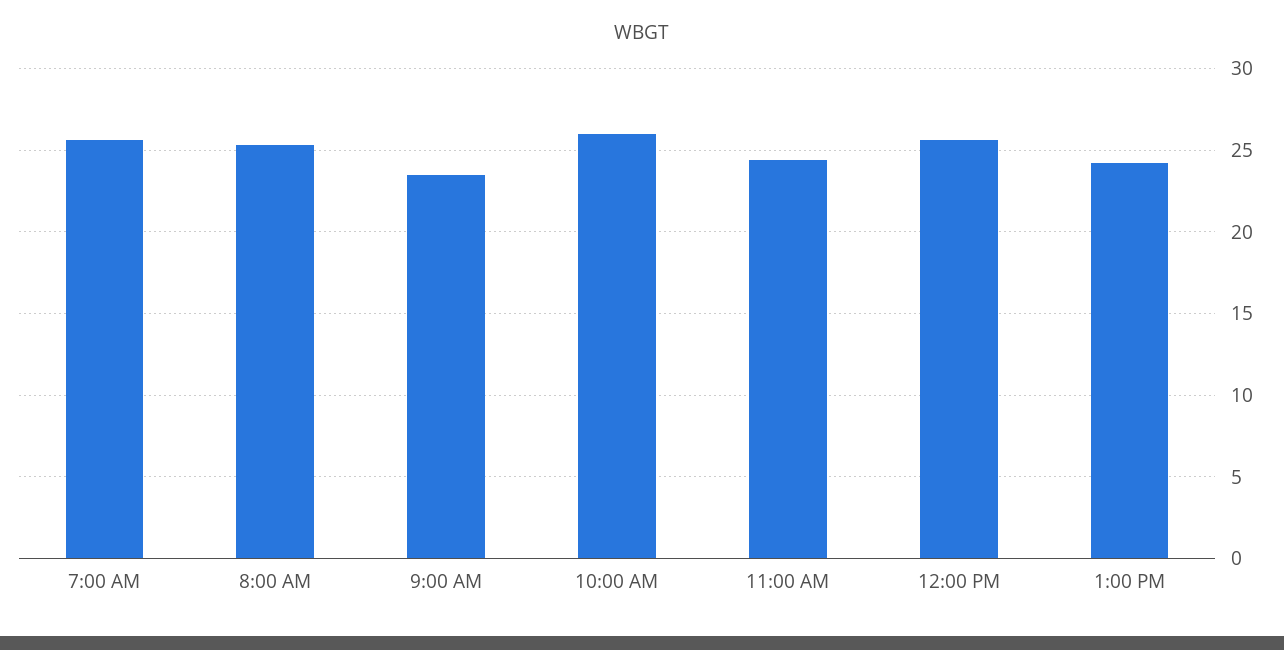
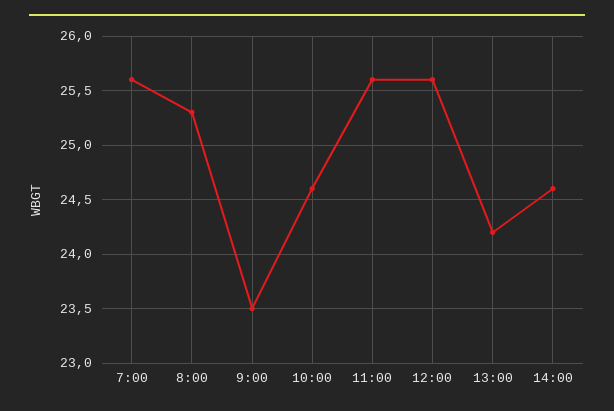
10:00 AM: 26 -> 24.6
11:00 AM: 24.5 -> 25.6
14:00: none -> 24.6

